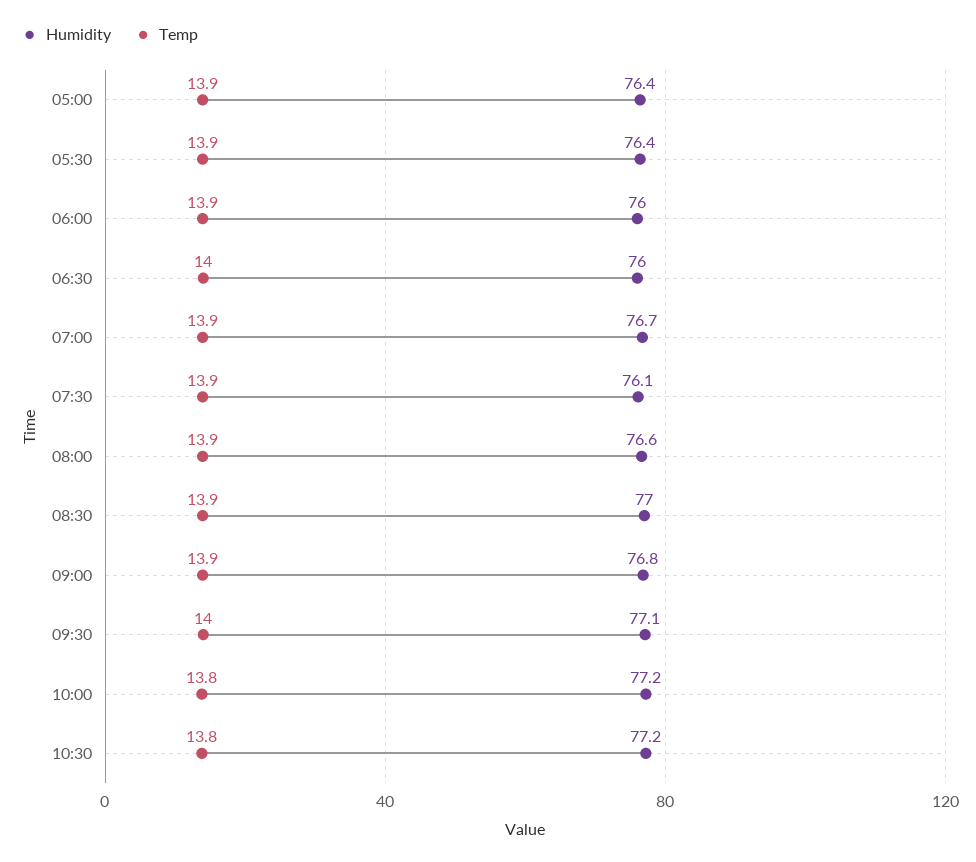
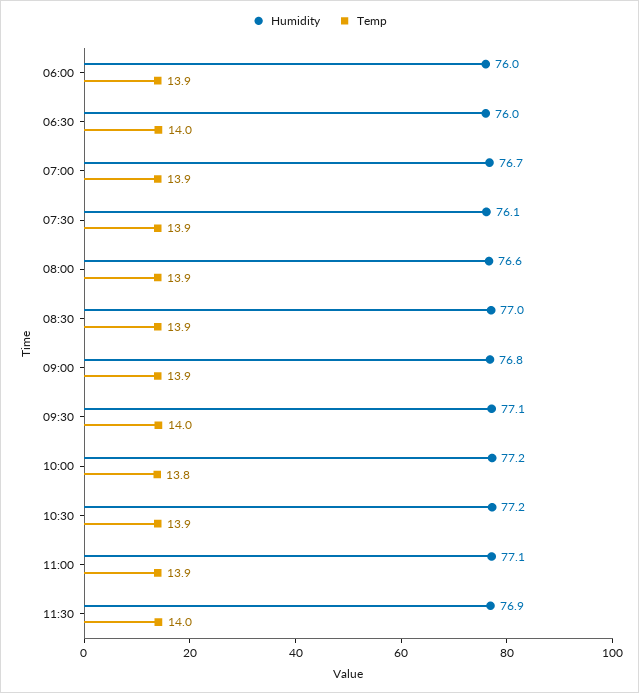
Humidity, 05:00: 76.4 -> none
Temp, 05:00: 13.9 -> none
Humidity, 05:30: 76.4 -> none
Temp, 05:30: 13.9 -> none
Temp, 10:30: 13.8 -> 13.9
Humidity, 11:00: none -> 77.1
Temp, 11:00: none -> 13.9
Humidity, 11:30: none -> 76.9
Temp, 11:30: none -> 14

